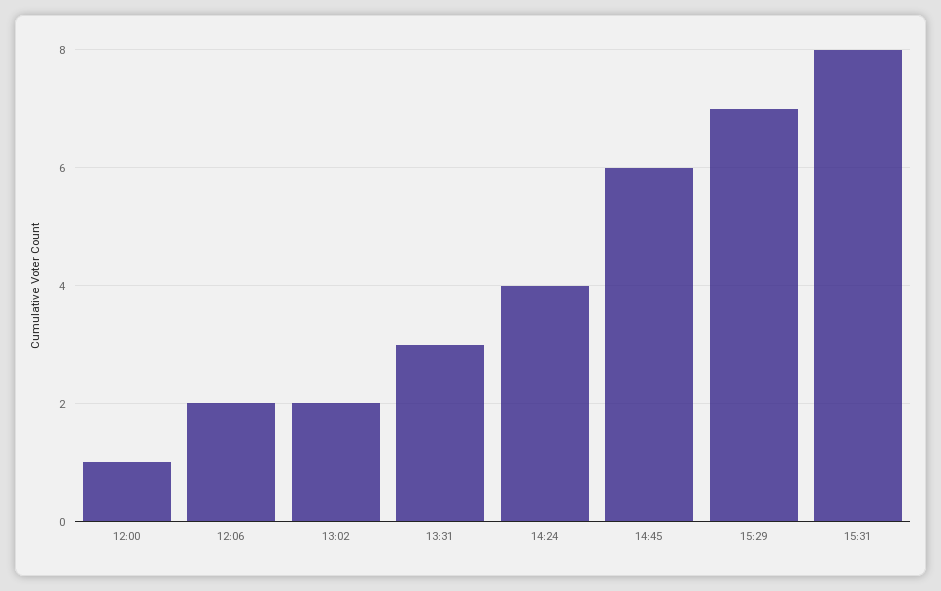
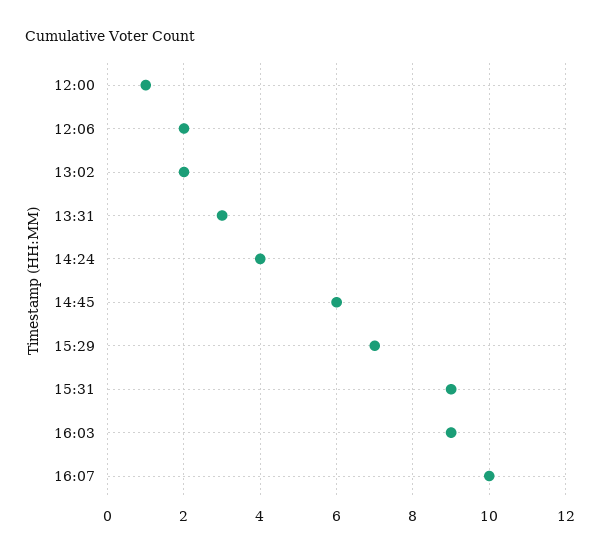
15:31: 8 -> 9
16:03: none -> 9
16:07: none -> 10

